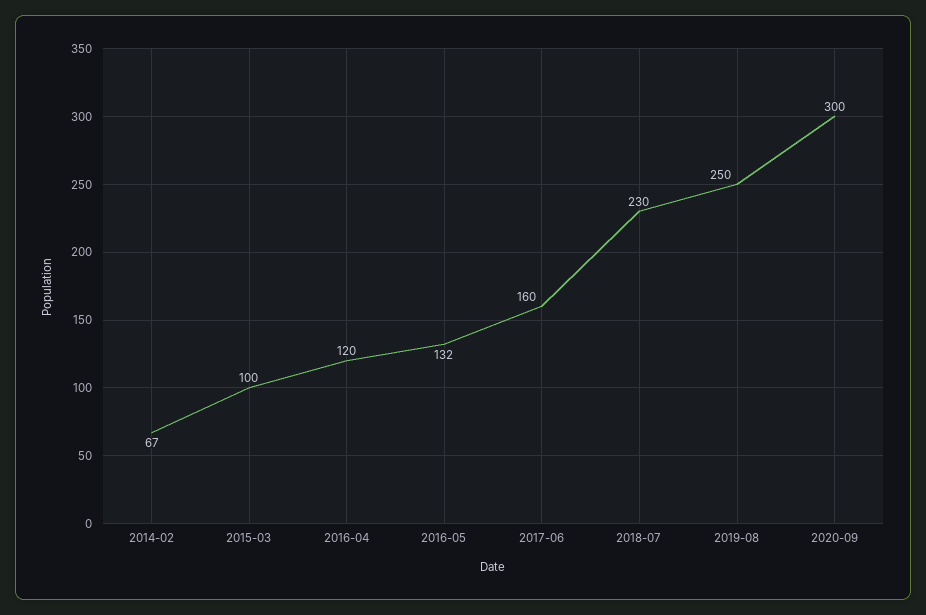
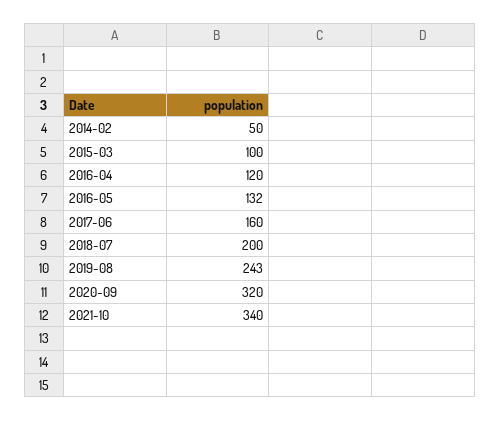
2014-02: 67 -> 50
2018-07: 230 -> 200
2019-08: 250 -> 243
2020-09: 300 -> 320
2021-10: none -> 340

